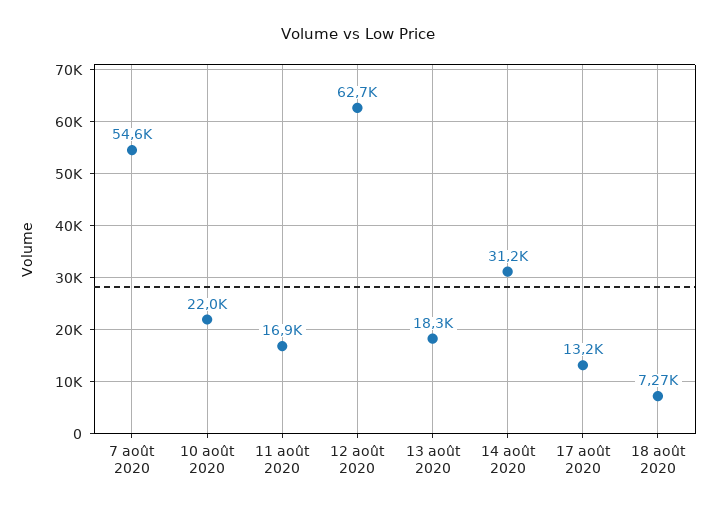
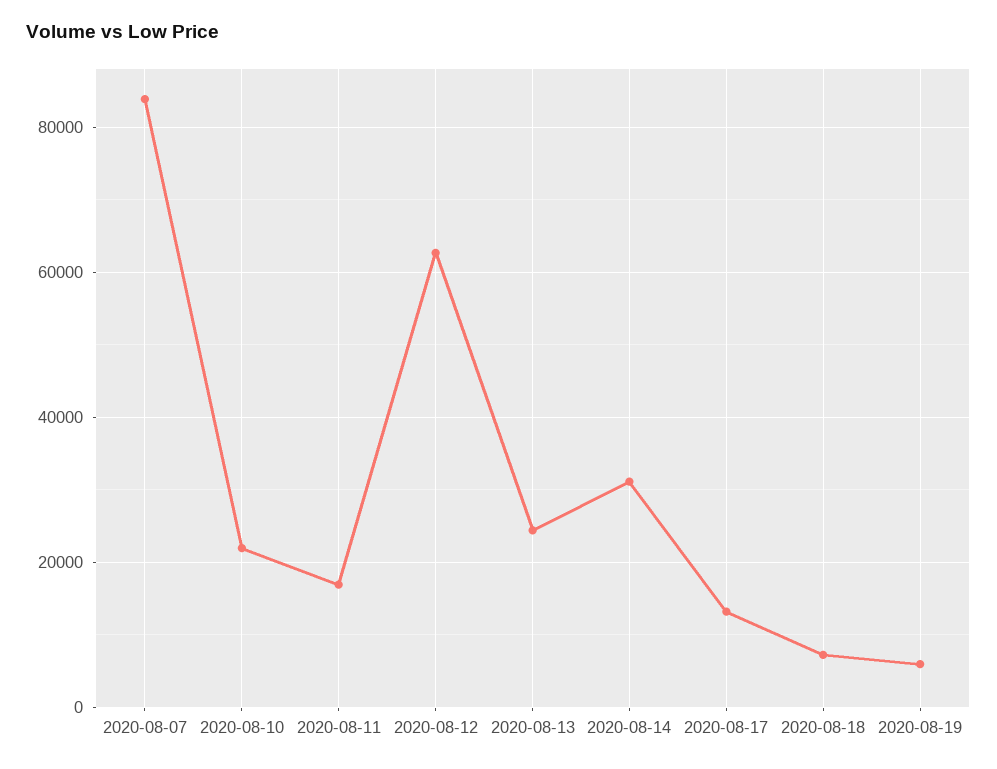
7 août 2020: 54600 -> 84000
13 août 2020: 18300 -> 24000
2020-08-19: none -> 6000

